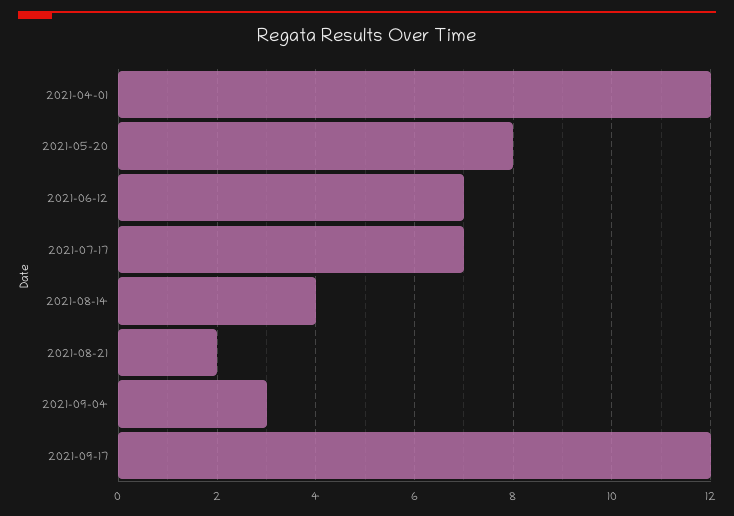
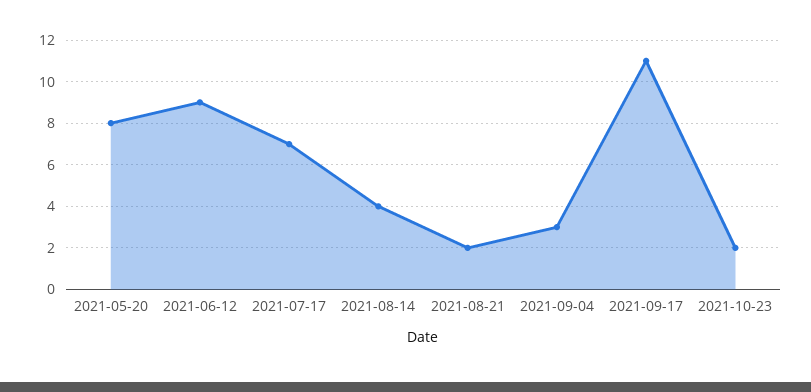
2021-04-01: 12 -> none
2021-06-12: 7 -> 9
2021-09-17: 12 -> 11
2021-10-23: none -> 2

